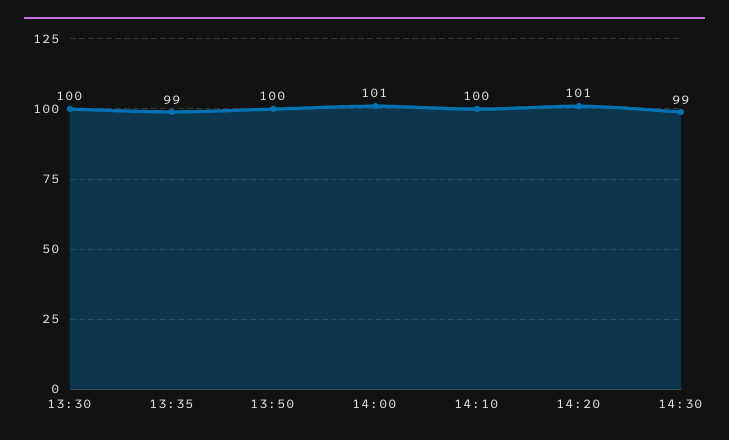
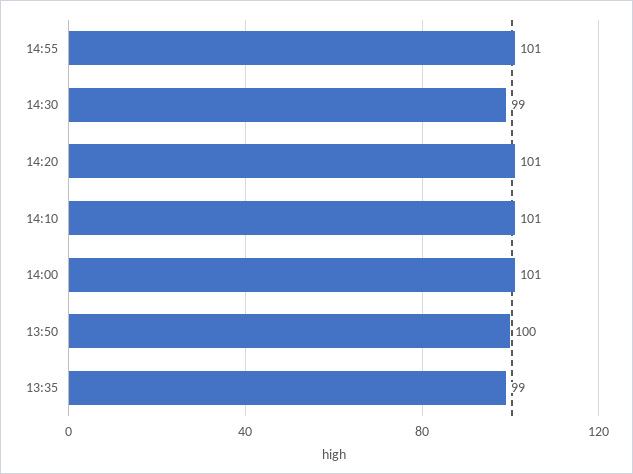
13:30: 100 -> none
14:10: 100 -> 101
14:55: none -> 101

